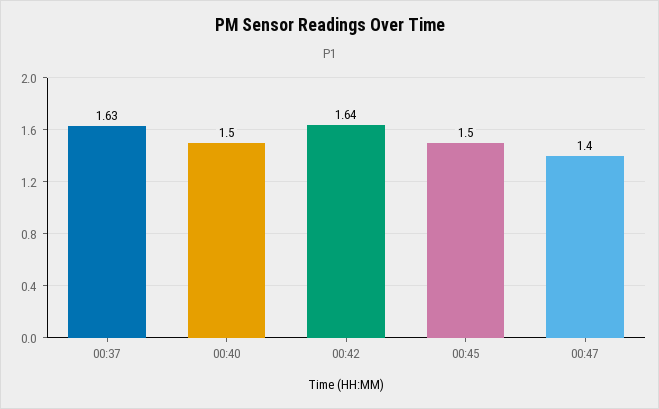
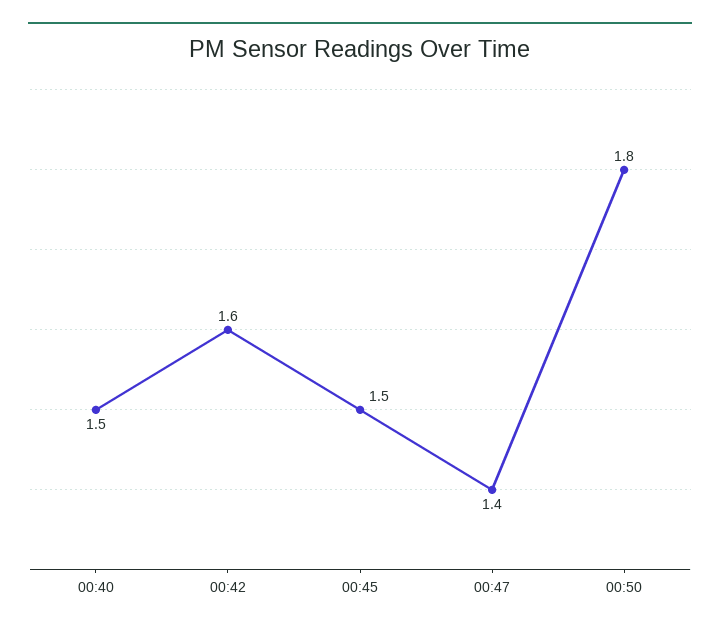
00:37: 1.63 -> none
00:42: 1.64 -> 1.6
00:50: none -> 1.8

